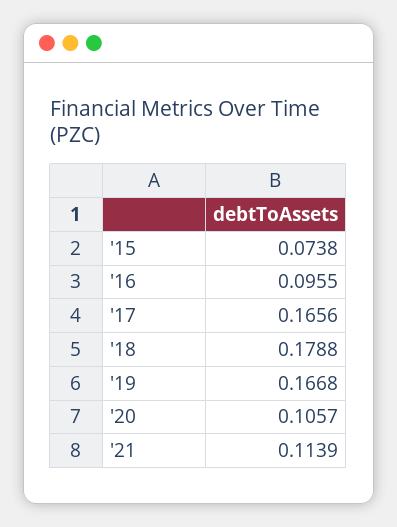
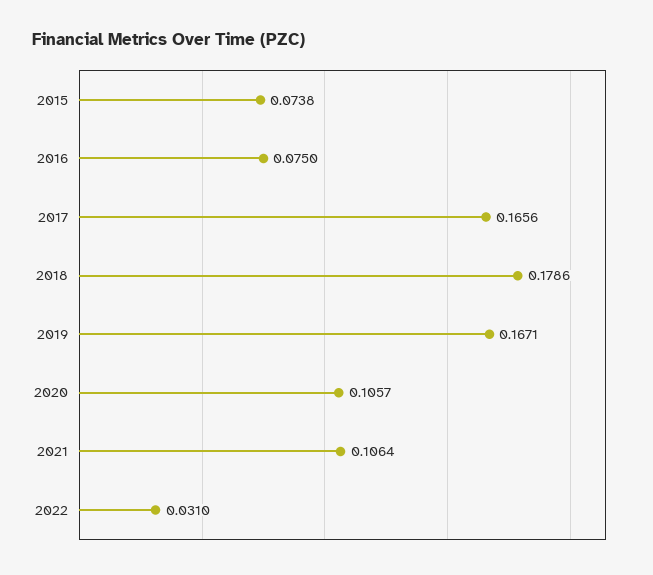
'16: 0.0955 -> 0.075
'18: 0.1788 -> 0.1786
'19: 0.1668 -> 0.1671
'21: 0.1139 -> 0.1064
2022: none -> 0.031

